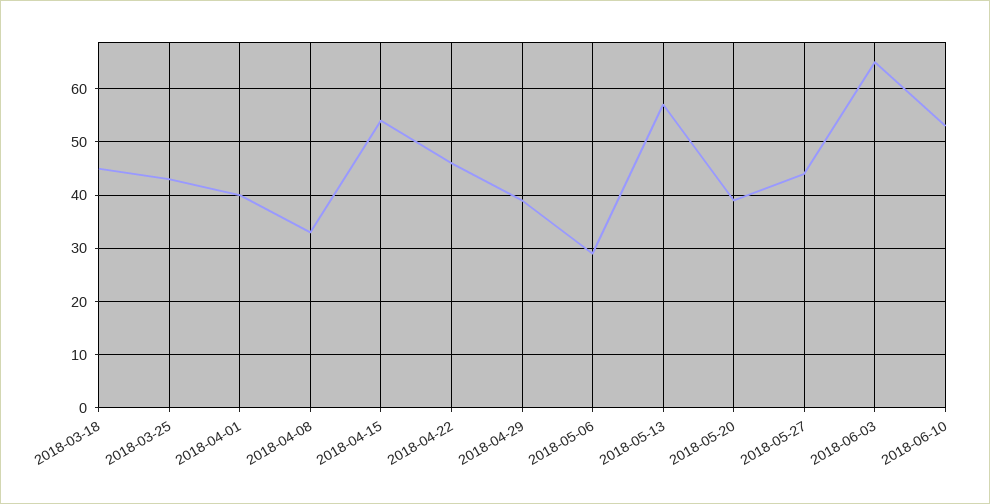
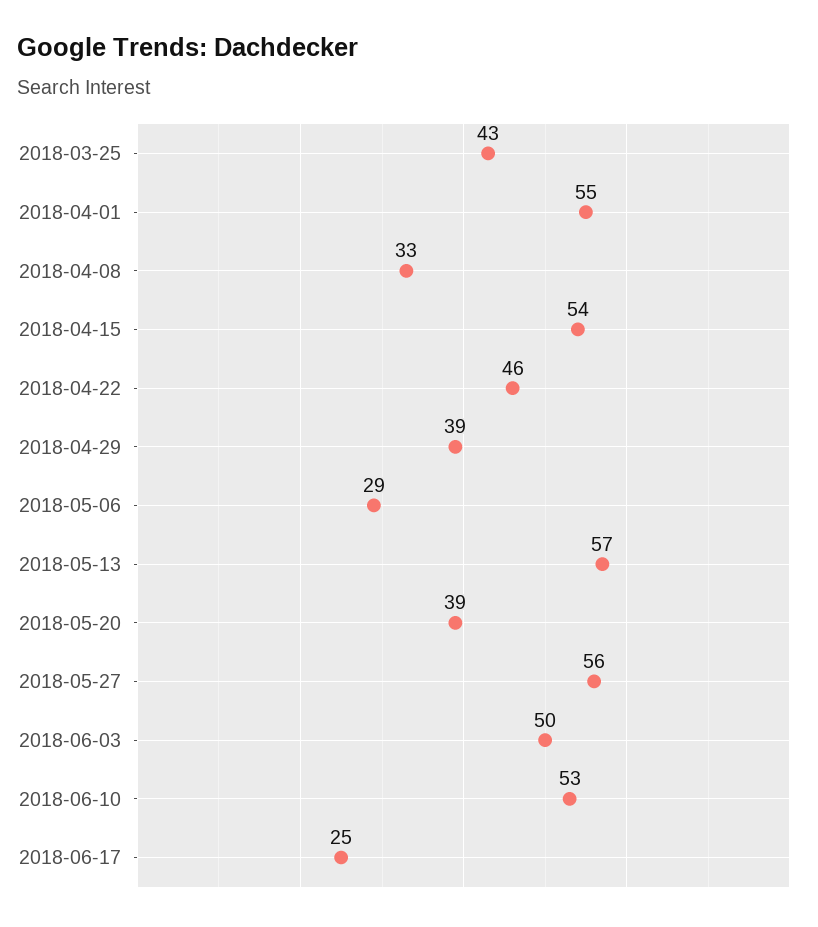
2018-03-18: 45 -> none
2018-04-01: 40 -> 55
2018-05-27: 45 -> 56
2018-06-03: 65 -> 50
2018-06-17: none -> 25

